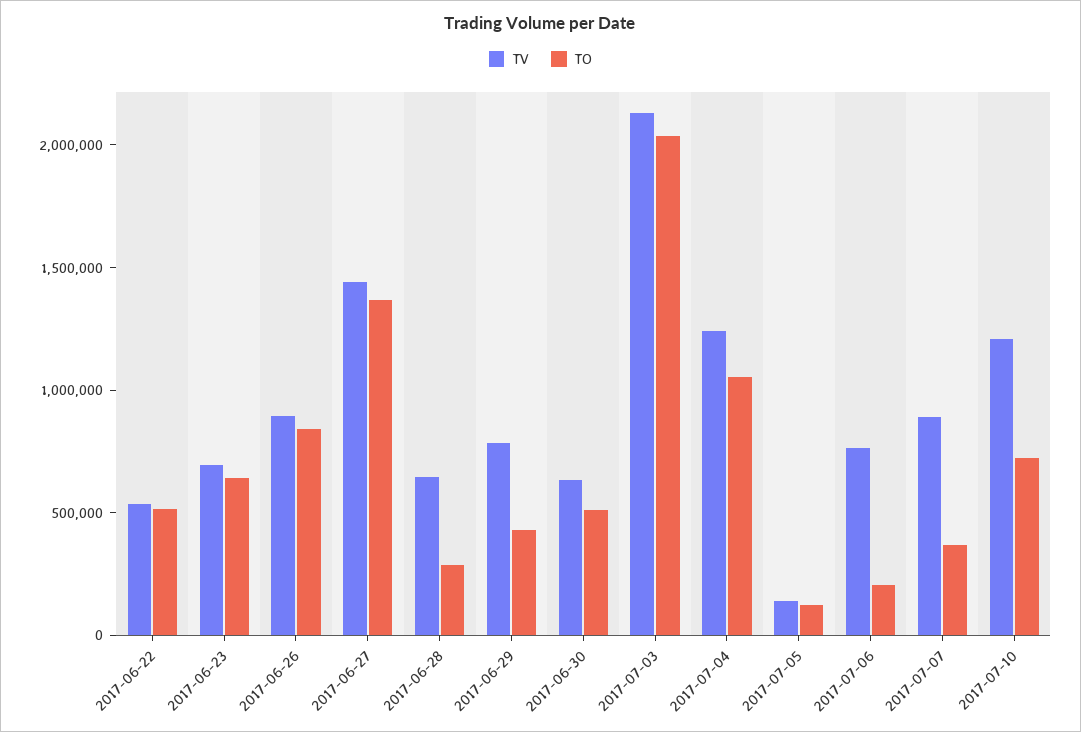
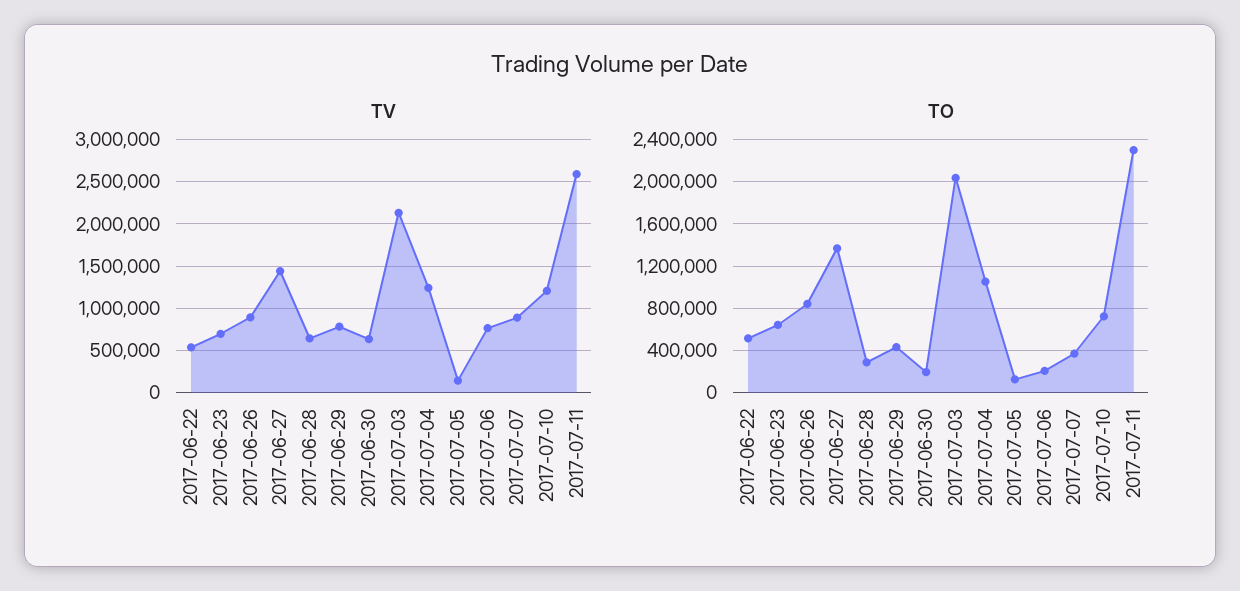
TO, 2017-06-30: 500000 -> 200000
TV, 2017-07-11: none -> 2600000
TO, 2017-07-11: none -> 2300000

